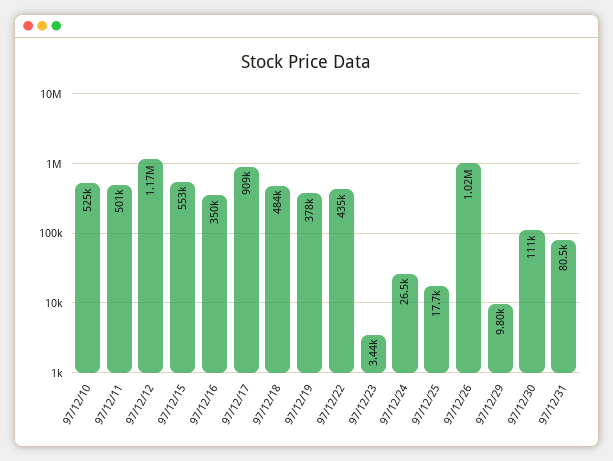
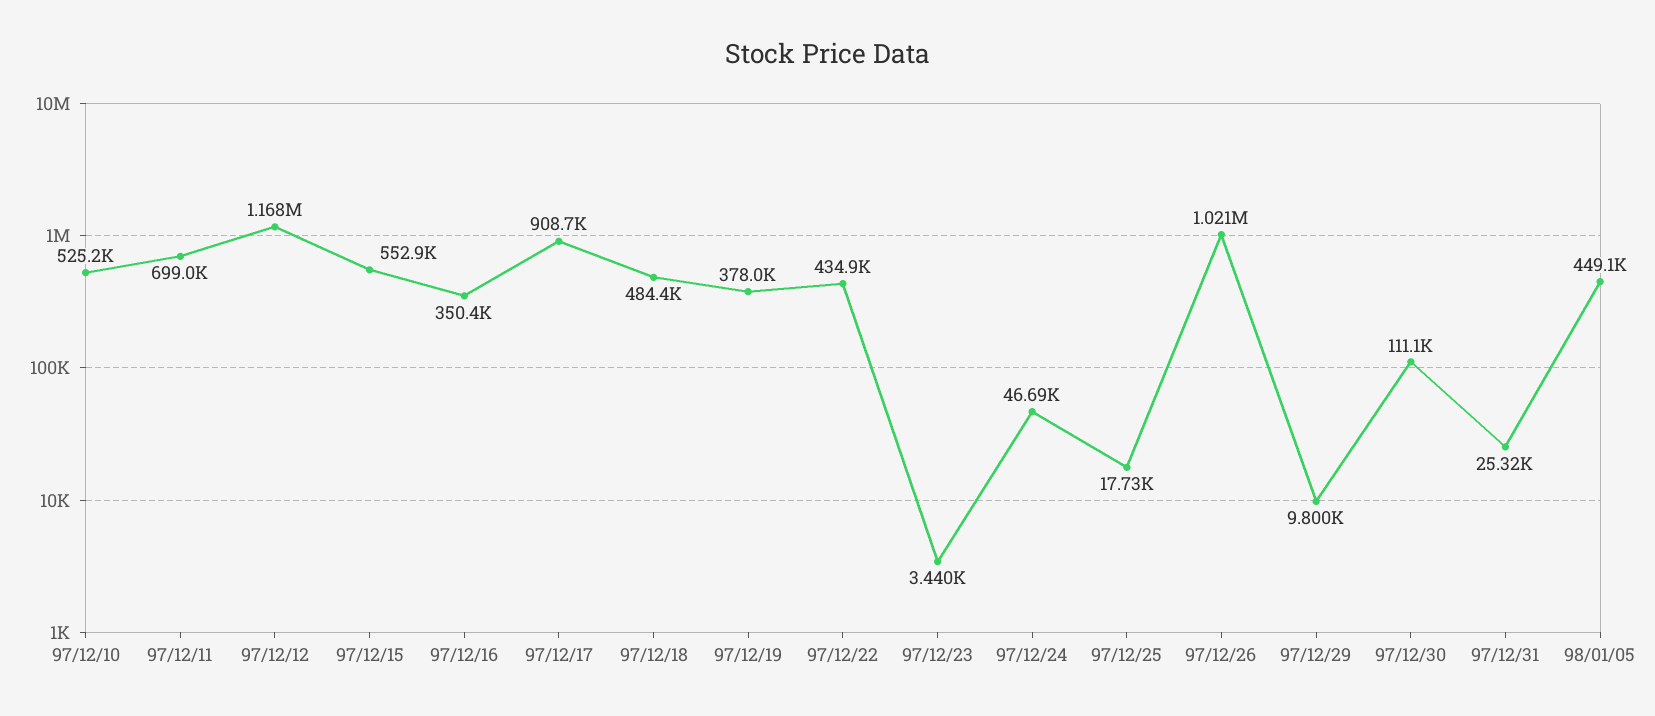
97/12/11: 501000 -> 699000
97/12/24: 26500 -> 46690
97/12/31: 80500 -> 25320
98/01/05: none -> 449100

